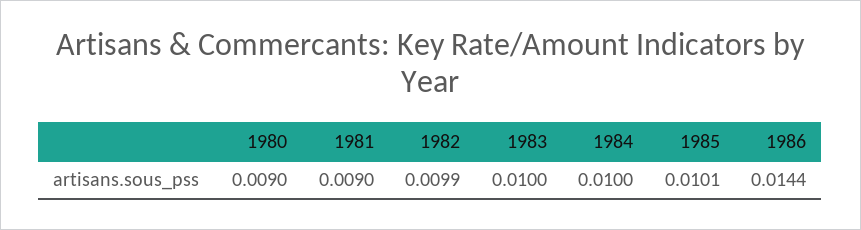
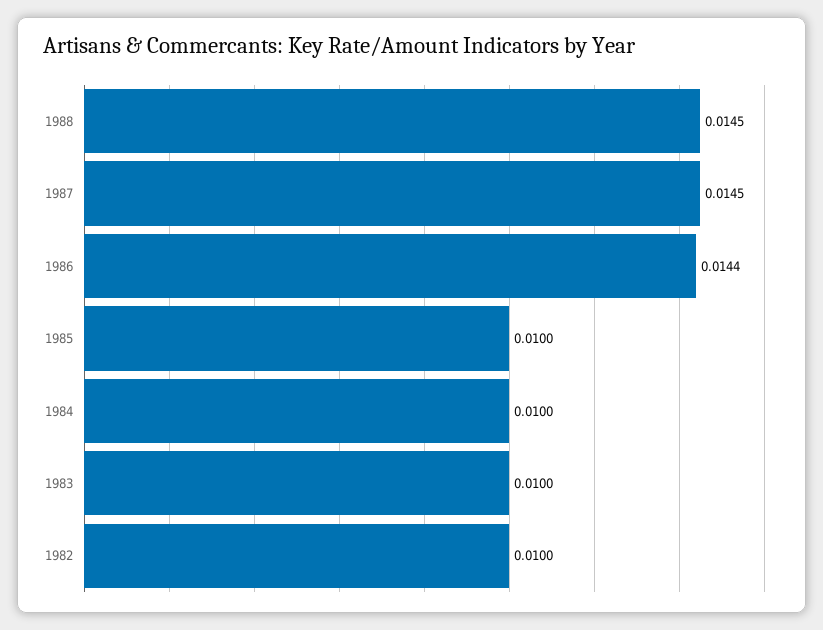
1980: 0.009 -> none
1981: 0.009 -> none
1982: 0.0099 -> 0.01
1985: 0.0101 -> 0.01
1988: none -> 0.0145
1987: none -> 0.0145

